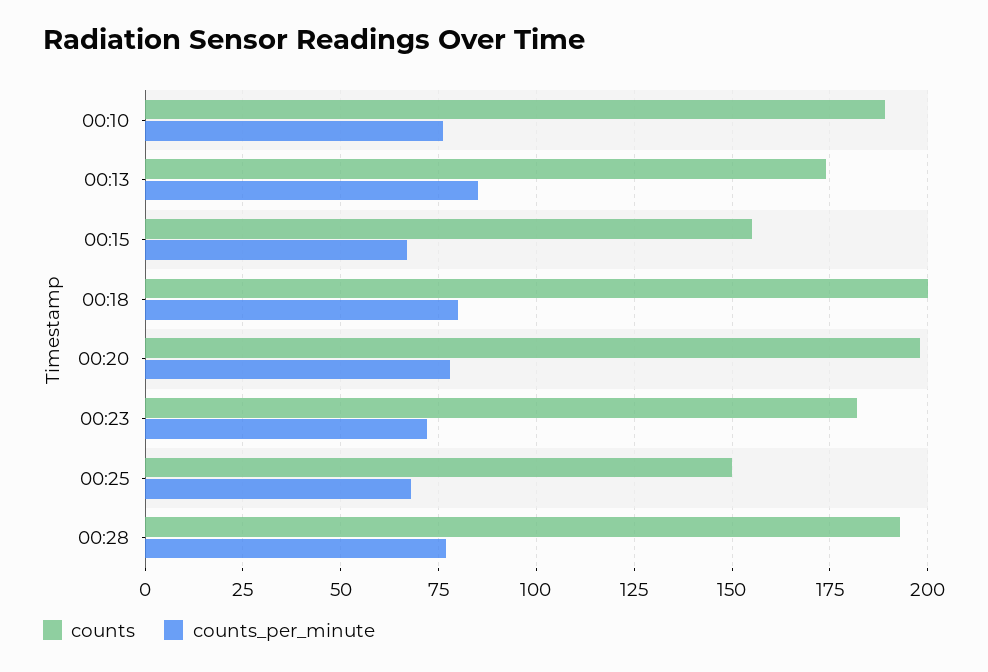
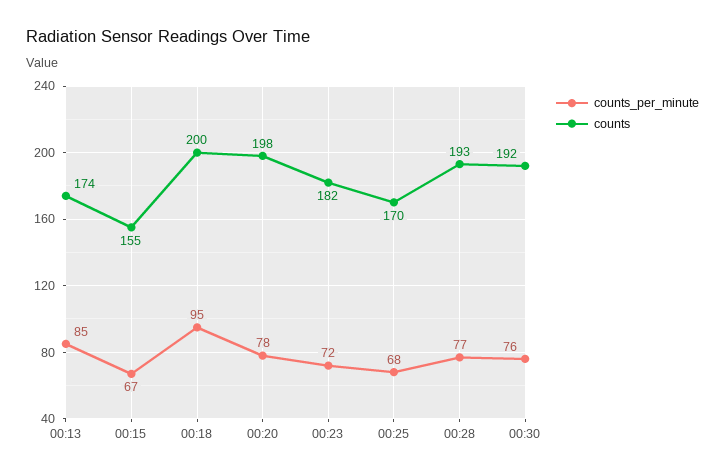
counts, 00:10: 190 -> none
counts_per_minute, 00:10: 75 -> none
counts_per_minute, 00:18: 80 -> 95
counts, 00:25: 150 -> 170
counts_per_minute, 00:30: none -> 76
counts, 00:30: none -> 192

